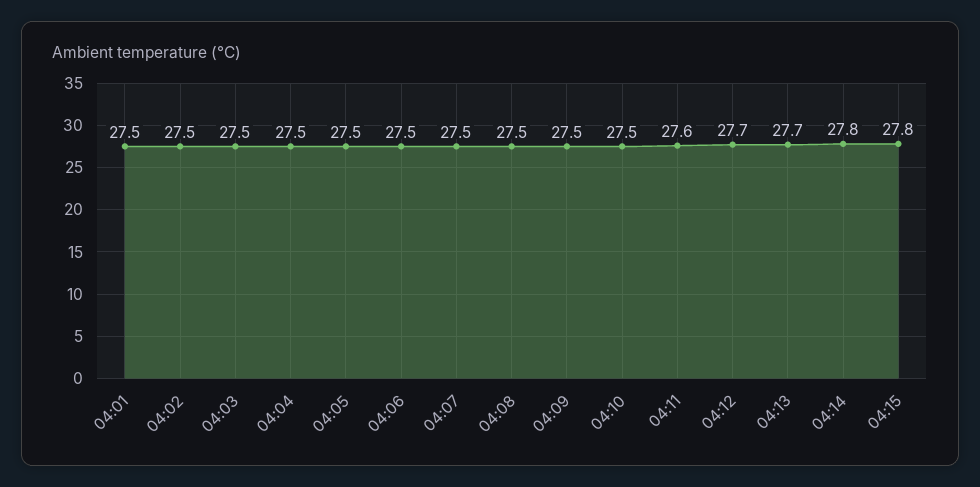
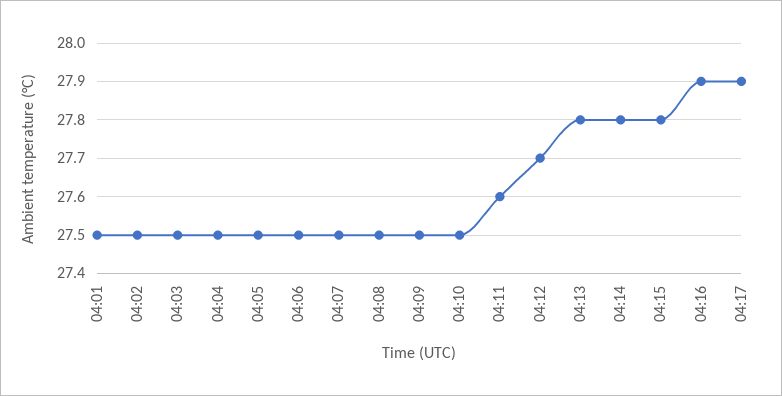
04:13: 27.7 -> 27.8
04:16: none -> 27.9
04:17: none -> 27.9

